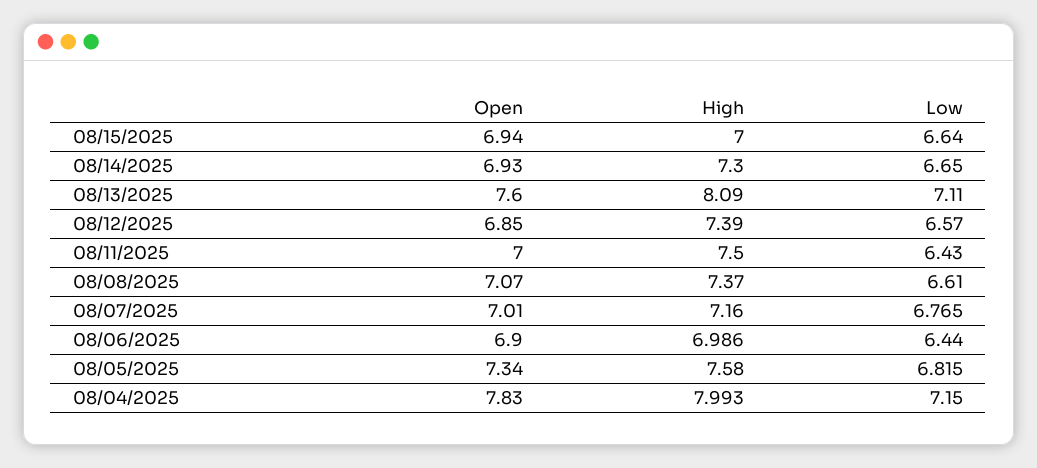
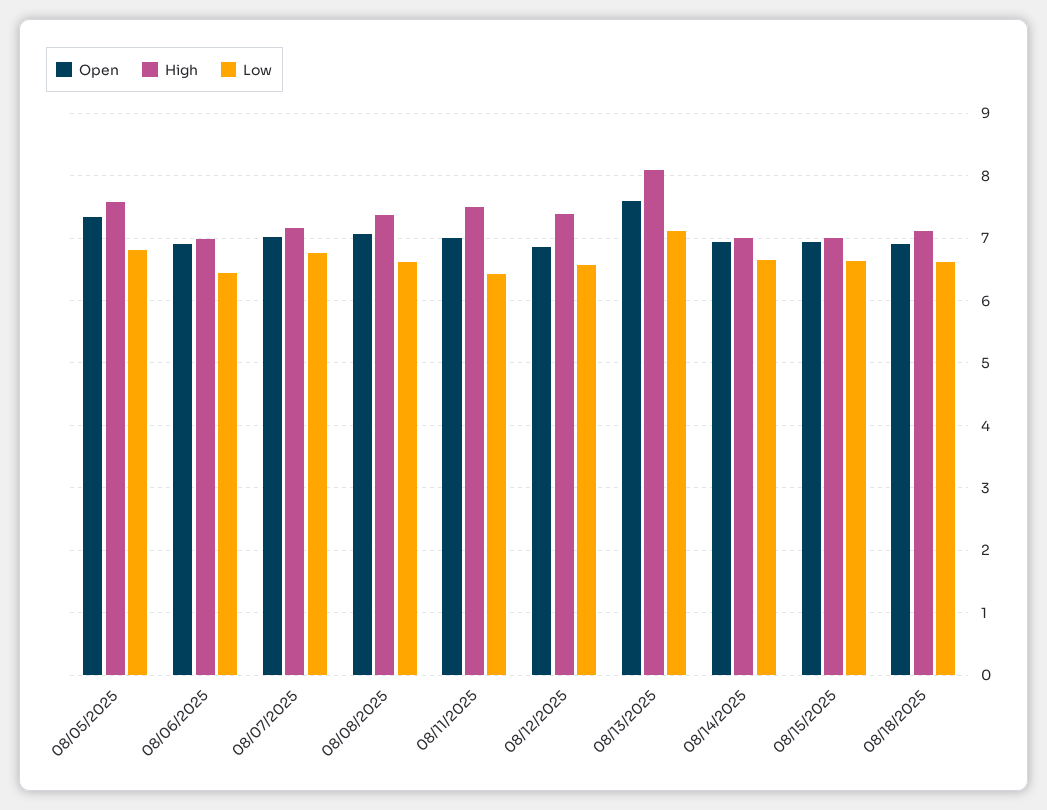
High, 08/14/2025: 7.3 -> 7
Open, 08/04/2025: 7.83 -> none
High, 08/04/2025: 7.993 -> none
Low, 08/04/2025: 7.15 -> none
Open, 08/18/2025: none -> 6.9
High, 08/18/2025: none -> 7.1
Low, 08/18/2025: none -> 6.6

